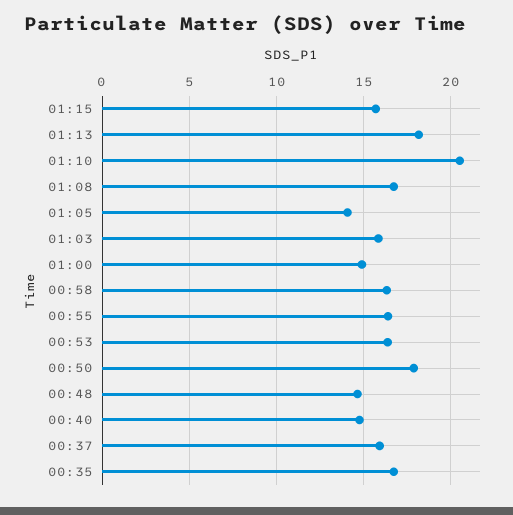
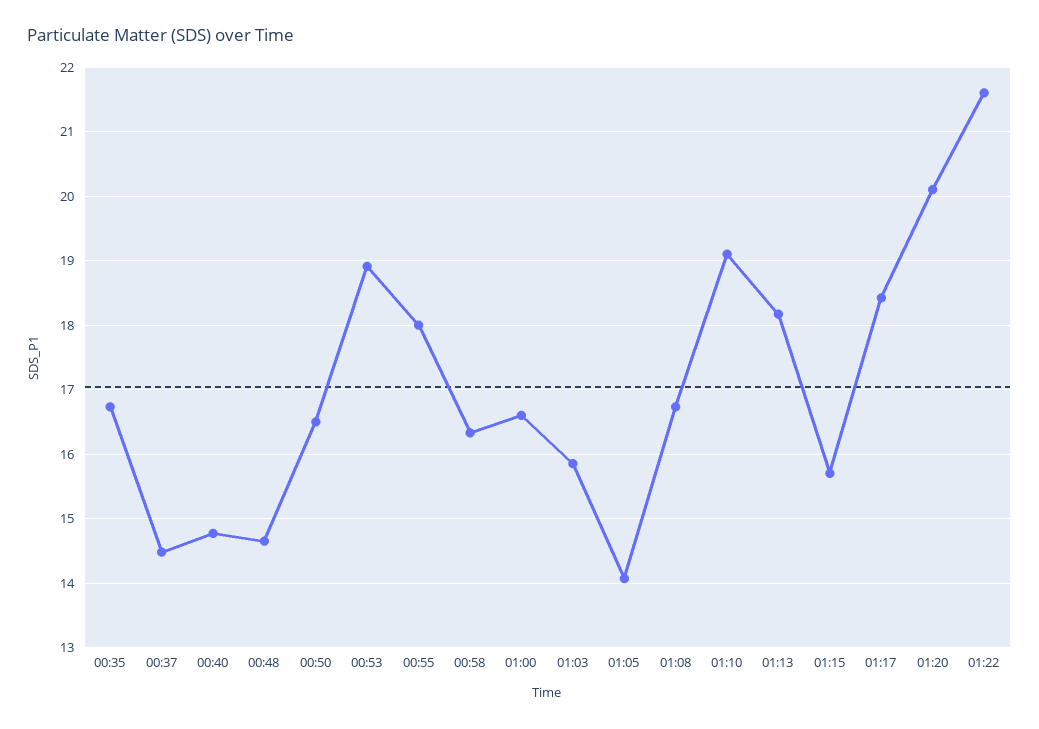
01:10: 20.5 -> 19.1
01:00: 15 -> 16.6
00:55: 16.5 -> 18
00:53: 16.5 -> 18.9
00:50: 18 -> 16.5
00:37: 16 -> 14.5
01:17: none -> 18.4
01:20: none -> 20.1
01:22: none -> 21.6

